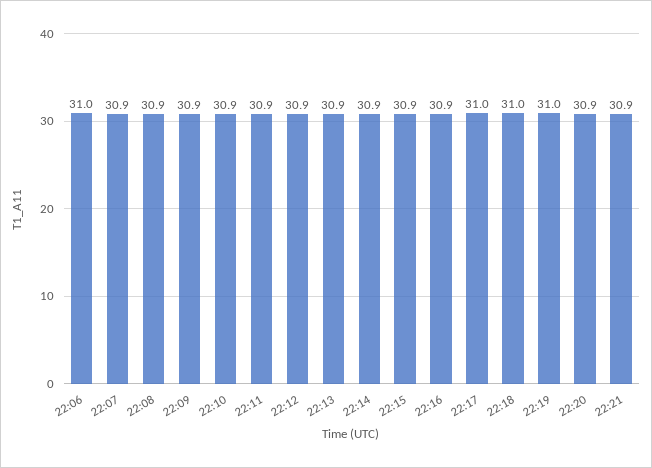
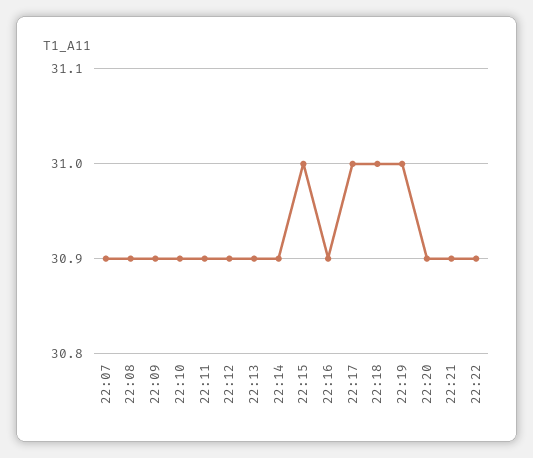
22:06: 31 -> none
22:15: 30.9 -> 31
22:22: none -> 30.9

